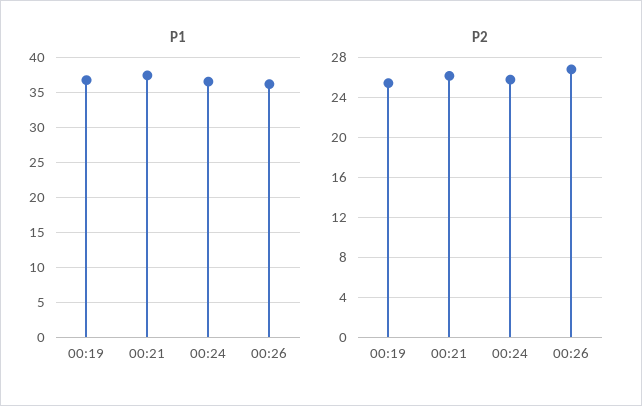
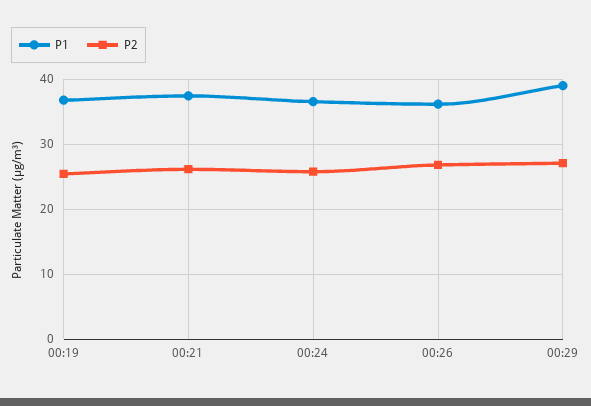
P1, 00:29: none -> 39
P2, 00:29: none -> 27

